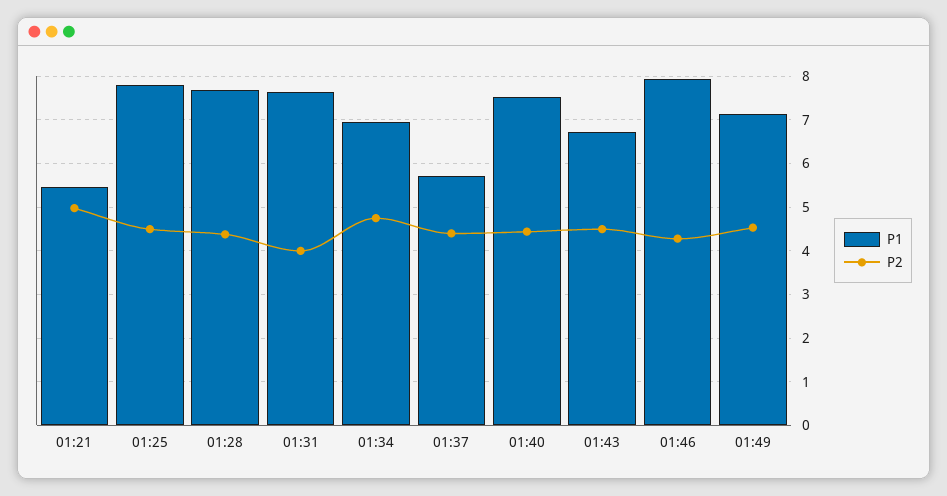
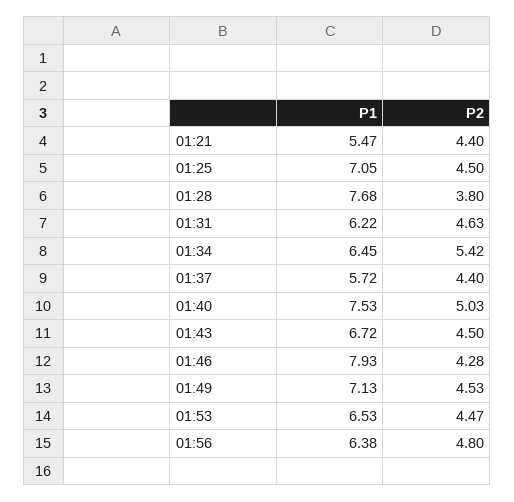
P2, 01:21: 5 -> 4.4
P1, 01:25: 7.8 -> 7.05
P2, 01:28: 4.4 -> 3.8
P1, 01:31: 7.6 -> 6.22
P2, 01:31: 4 -> 4.63
P1, 01:34: 7 -> 6.45
P2, 01:34: 4.8 -> 5.42
P2, 01:40: 4.4 -> 5.03
P1, 01:53: none -> 6.53
P2, 01:53: none -> 4.47
P1, 01:56: none -> 6.38
P2, 01:56: none -> 4.8

